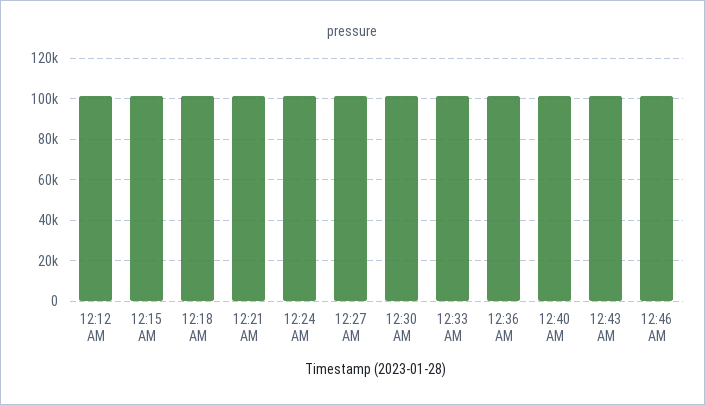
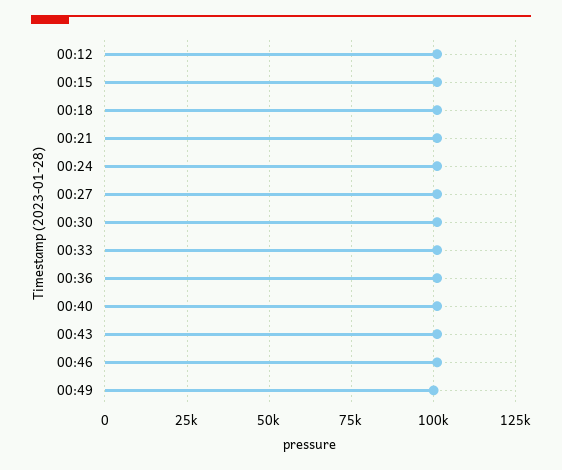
00:49: none -> 100000

